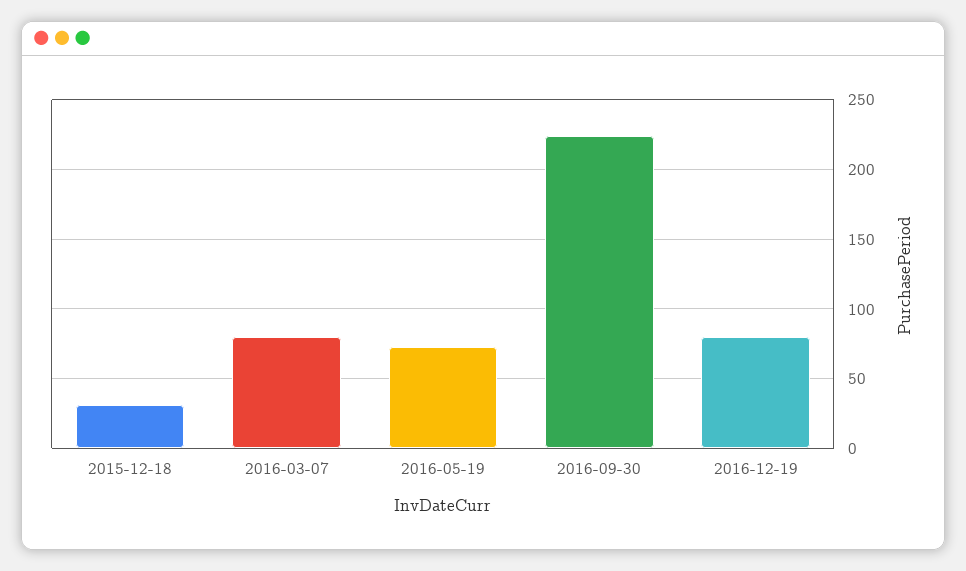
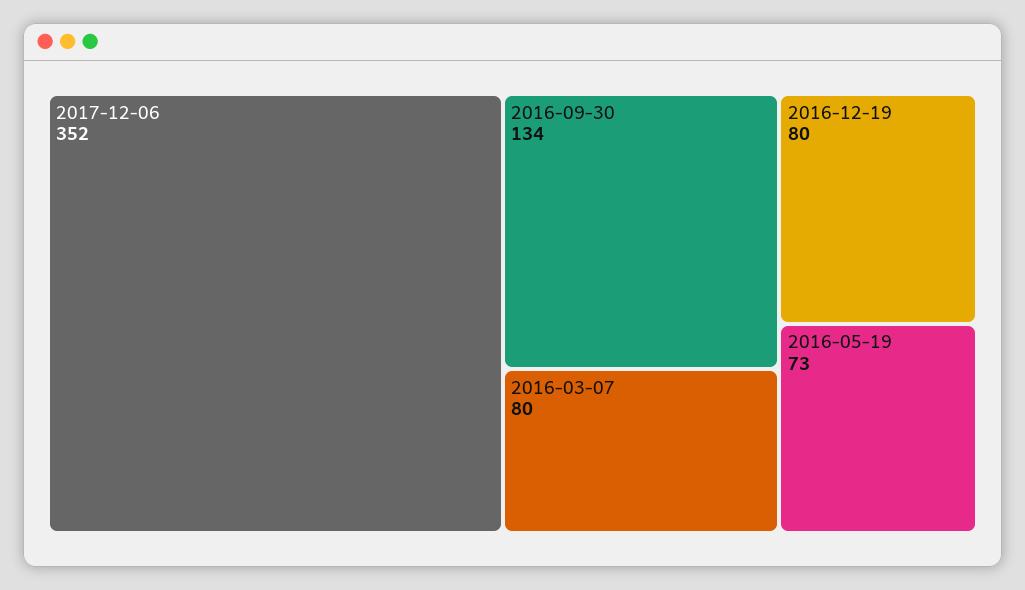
2015-12-18: 30 -> none
2016-09-30: 225 -> 134
2017-12-06: none -> 352

